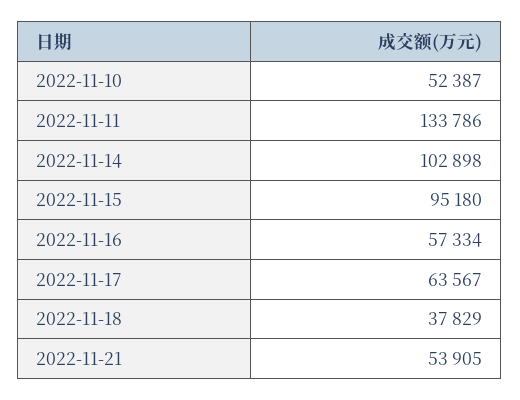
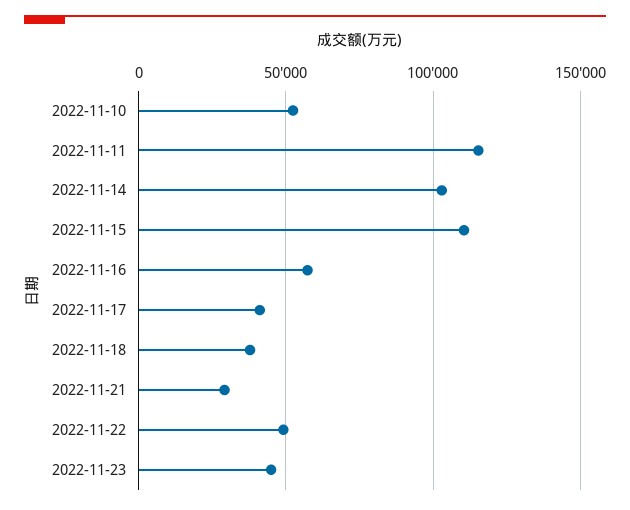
2022-11-11: 133786 -> 115000
2022-11-15: 95180 -> 110000
2022-11-17: 63567 -> 40000
2022-11-21: 53905 -> 30000
2022-11-22: none -> 50000
2022-11-23: none -> 45000

